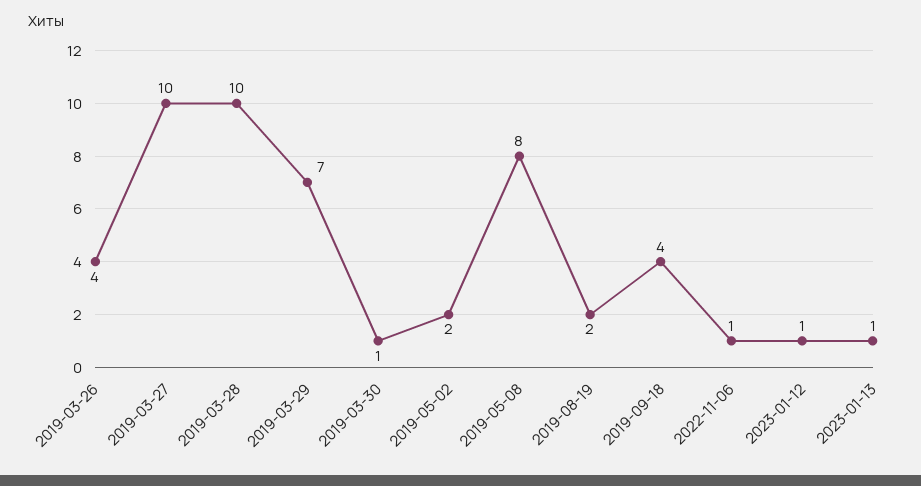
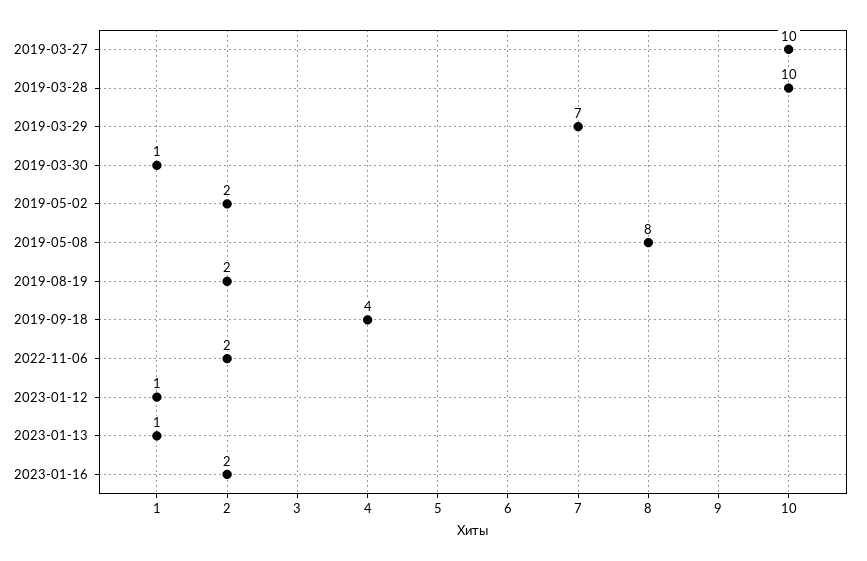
2019-03-26: 4 -> none
2022-11-06: 1 -> 2
2023-01-16: none -> 2

